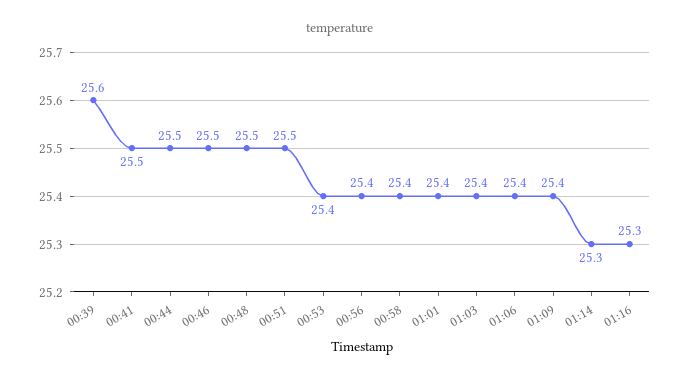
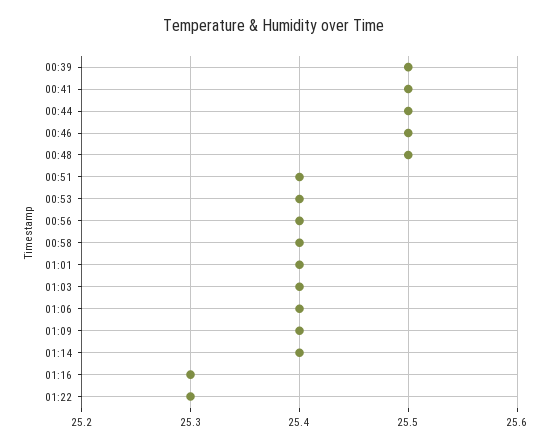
00:39: 25.6 -> 25.5
00:51: 25.5 -> 25.4
01:14: 25.3 -> 25.4
01:22: none -> 25.3

